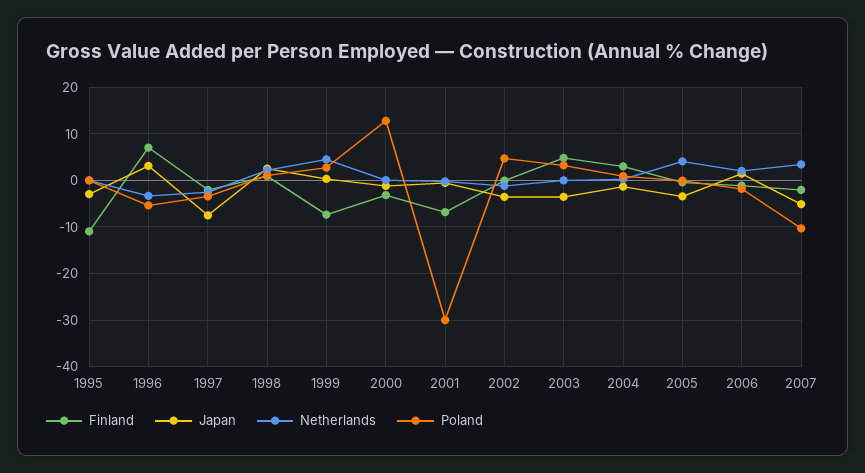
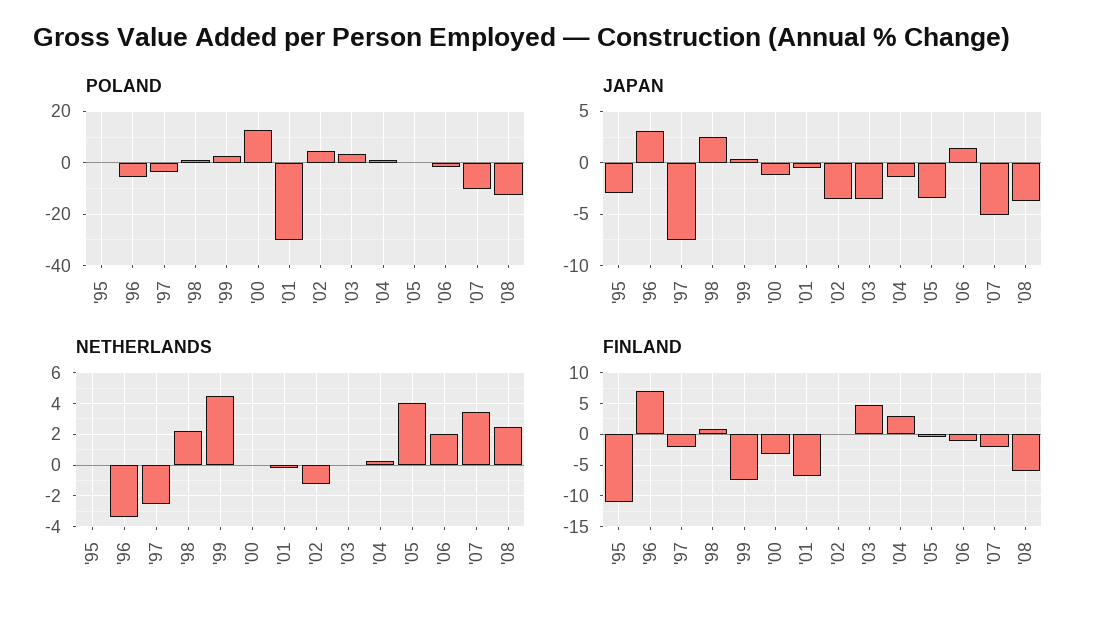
Poland, '08: none -> -12.5
Japan, '08: none -> -4
Netherlands, '08: none -> 2.5
Finland, '08: none -> -6

